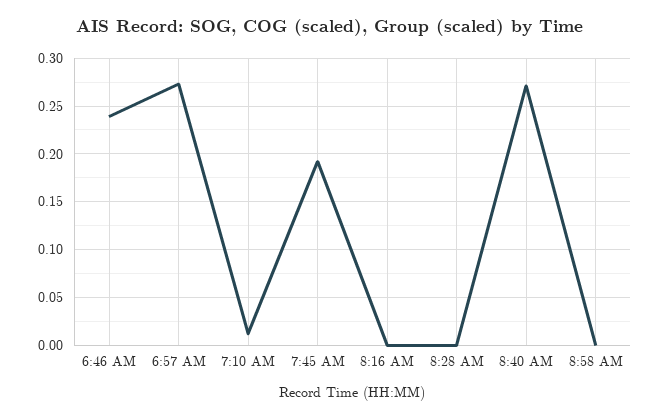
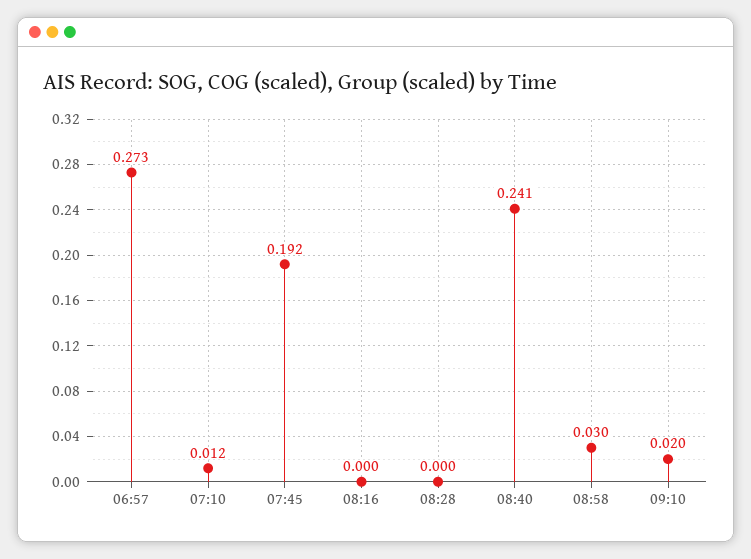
6:46 AM: 0.24 -> none
8:40 AM: 0.27 -> 0.241
8:58 AM: 0 -> 0.03
09:10: none -> 0.02

